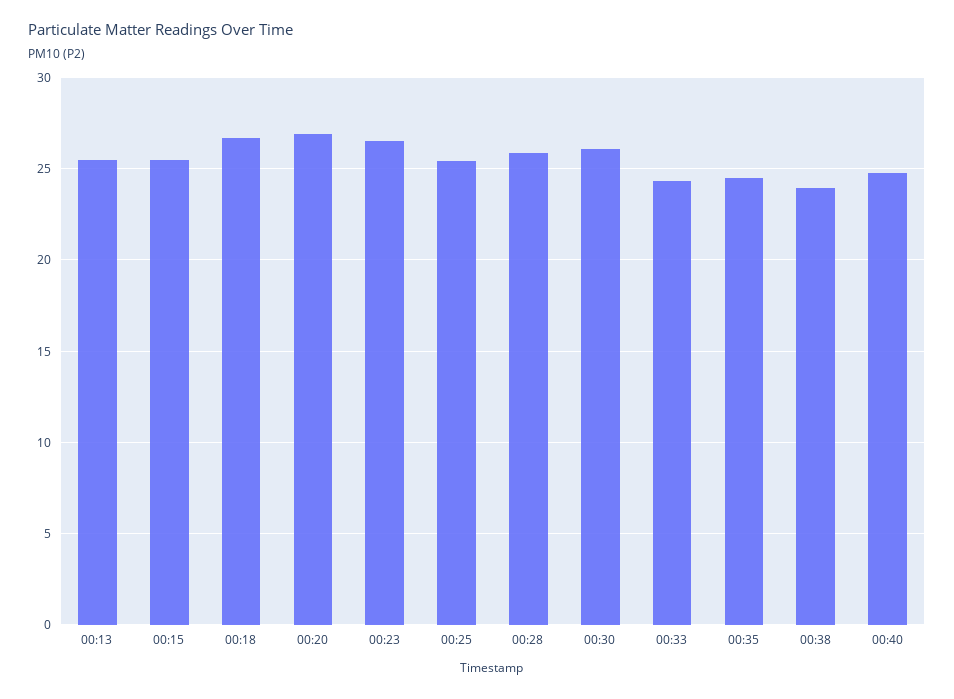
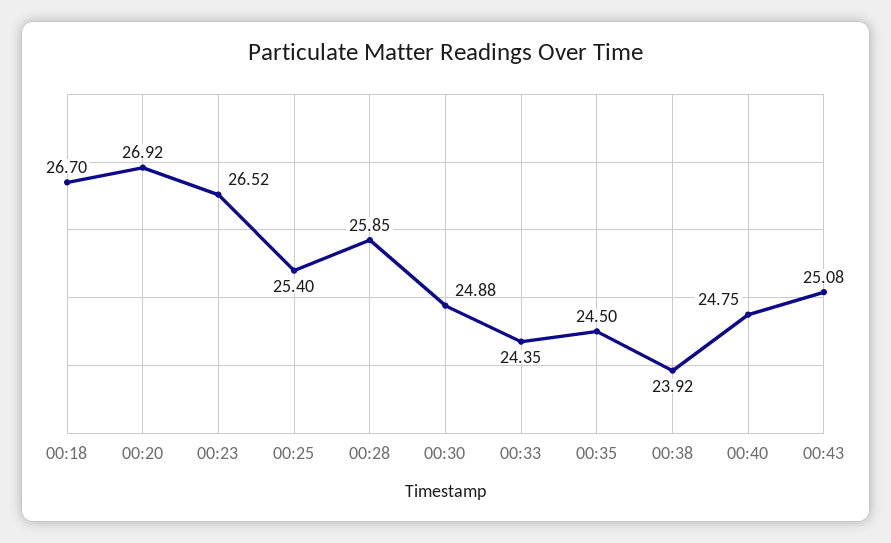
00:13: 25.5 -> none
00:15: 25.5 -> none
00:30: 26 -> 24.88
00:43: none -> 25.08

